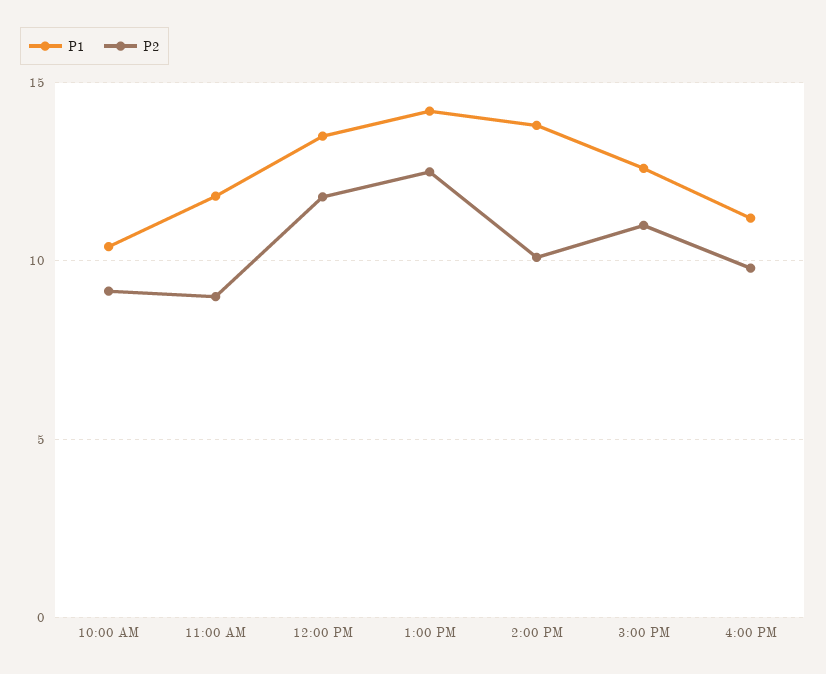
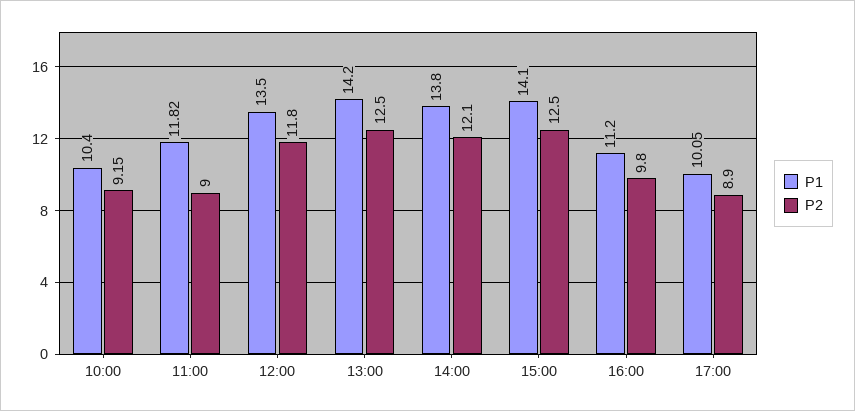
P2, 2:00 PM: 10 -> 12.1
P1, 3:00 PM: 12.5 -> 14.1
P2, 3:00 PM: 11 -> 12.5
P1, 17:00: none -> 10.05
P2, 17:00: none -> 8.9

